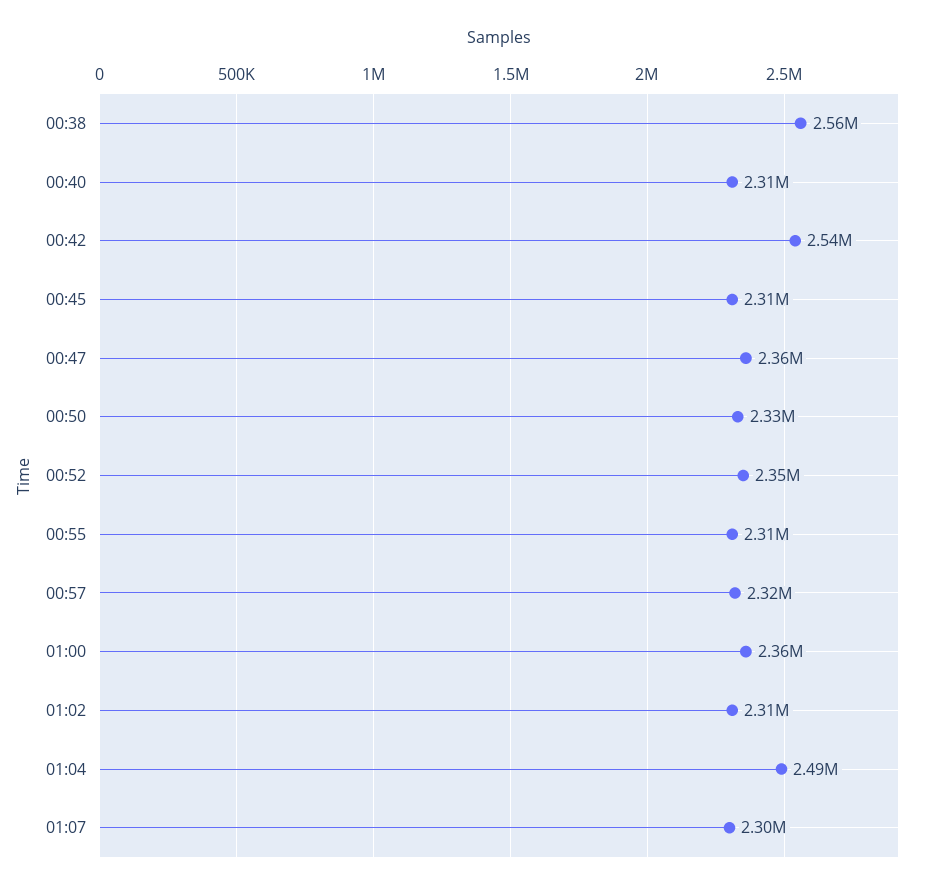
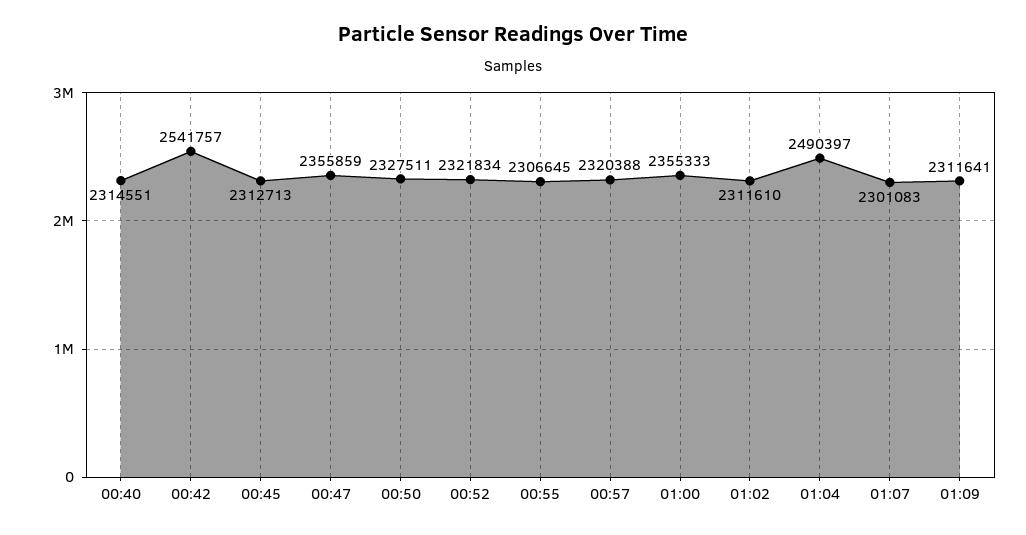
00:38: 2560000 -> none
00:52: 2350000 -> 2321834
01:09: none -> 2311641

